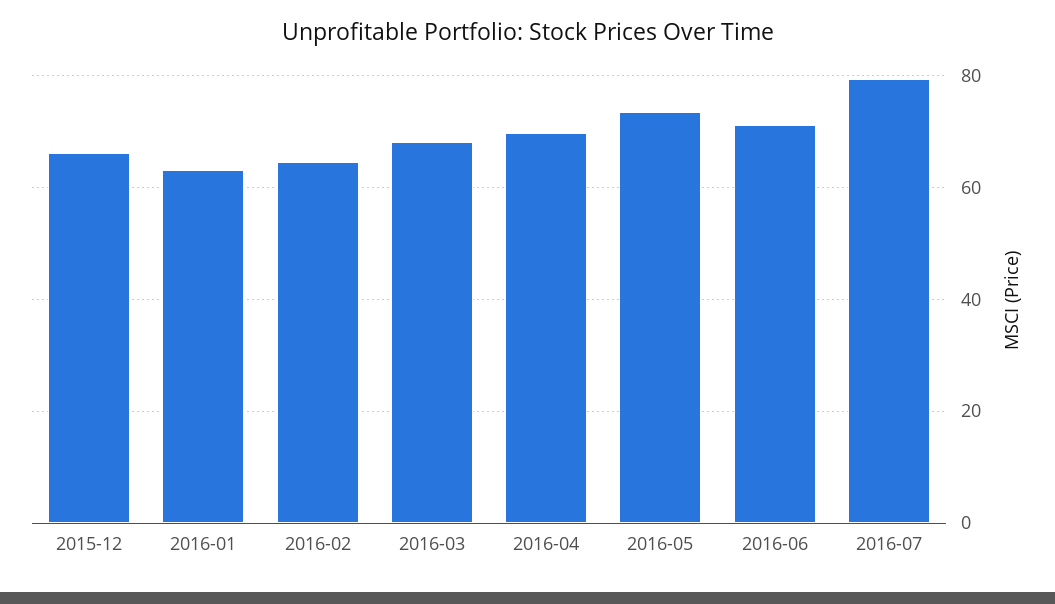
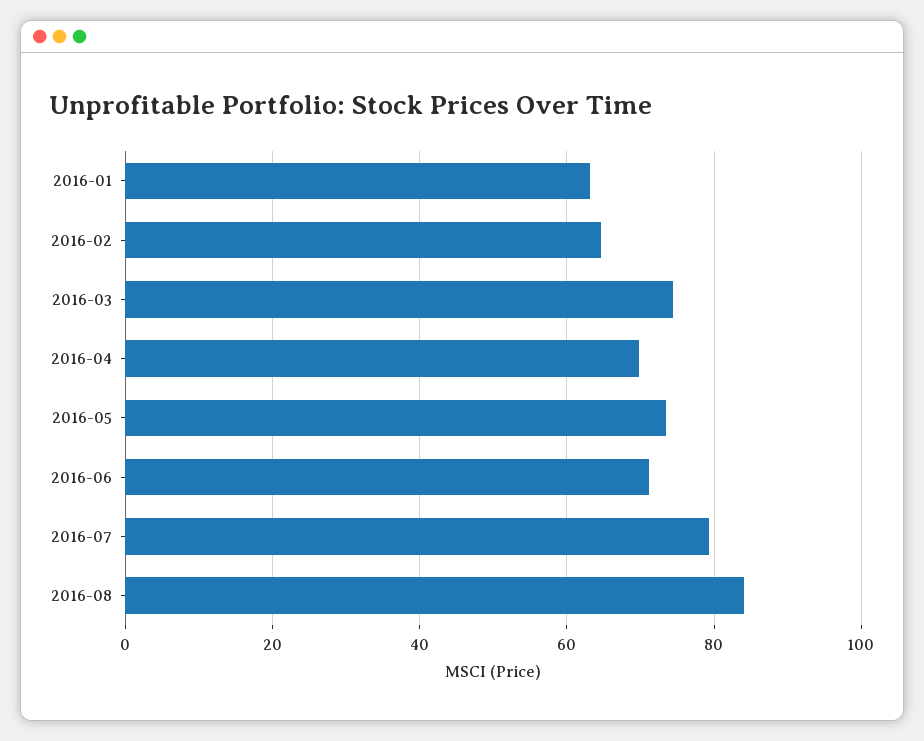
2015-12: 66 -> none
2016-03: 68 -> 74
2016-08: none -> 84

